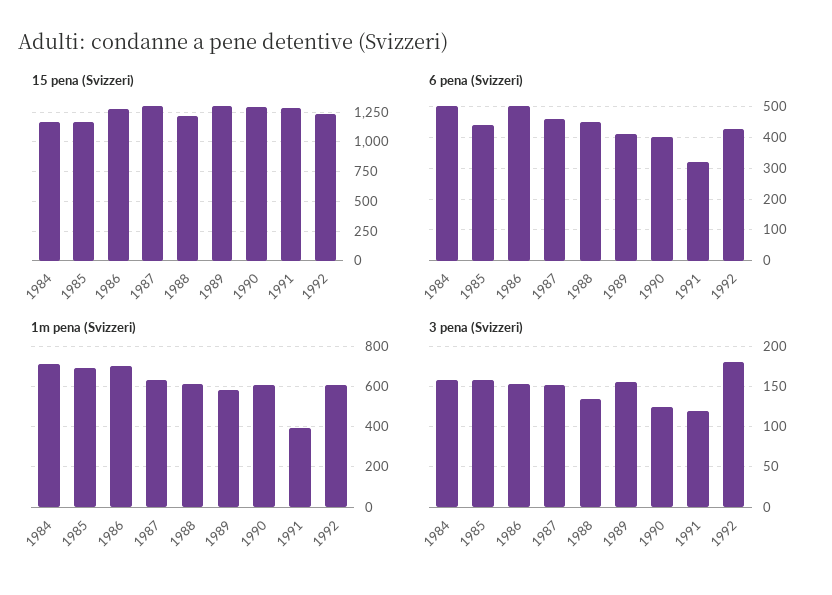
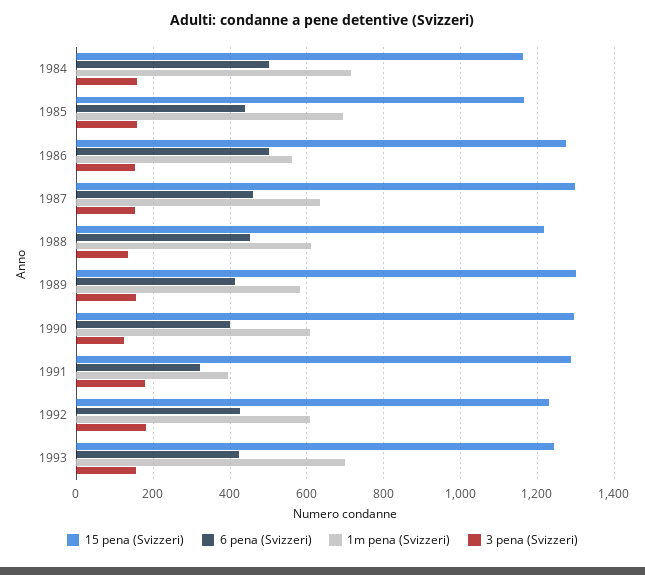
1m pena (Svizzeri), 1986: 700 -> 560
3 pena (Svizzeri), 1991: 120 -> 180
15 pena (Svizzeri), 1993: none -> 1240
6 pena (Svizzeri), 1993: none -> 420
1m pena (Svizzeri), 1993: none -> 700
3 pena (Svizzeri), 1993: none -> 160

